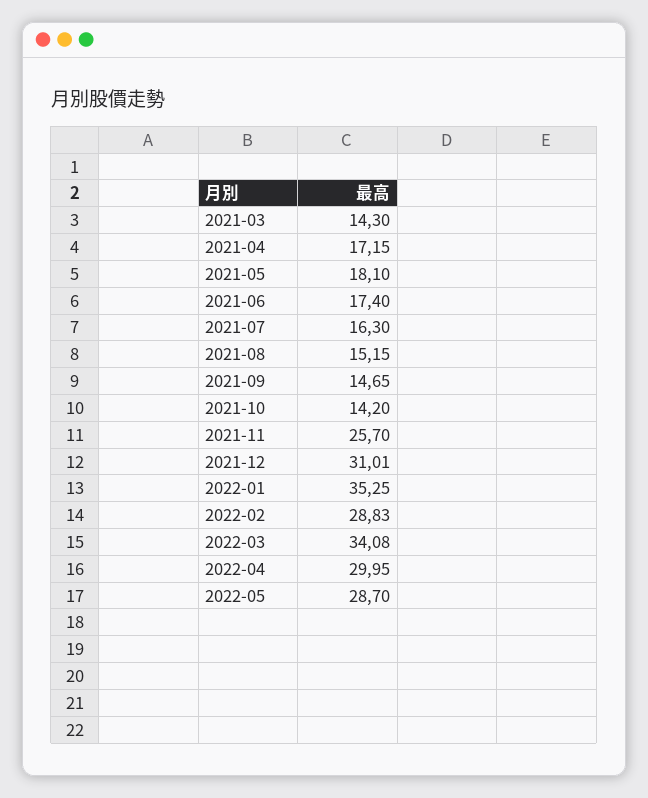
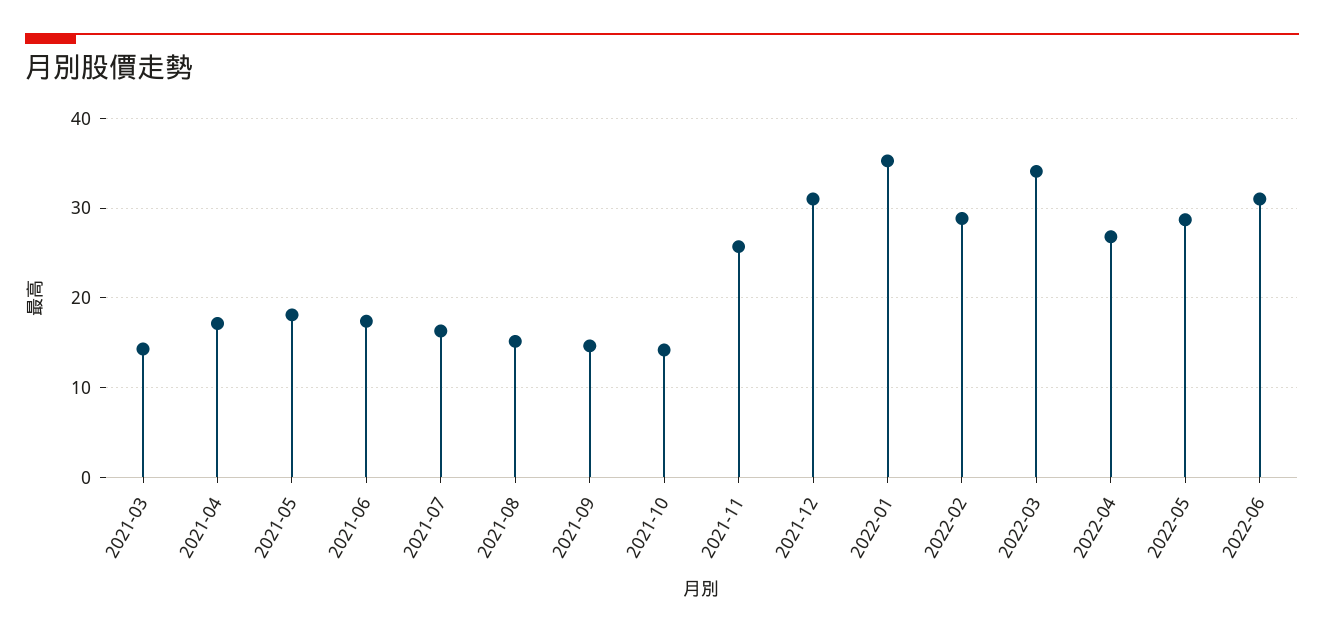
2022-04: 29.95 -> 27
2022-06: none -> 31

